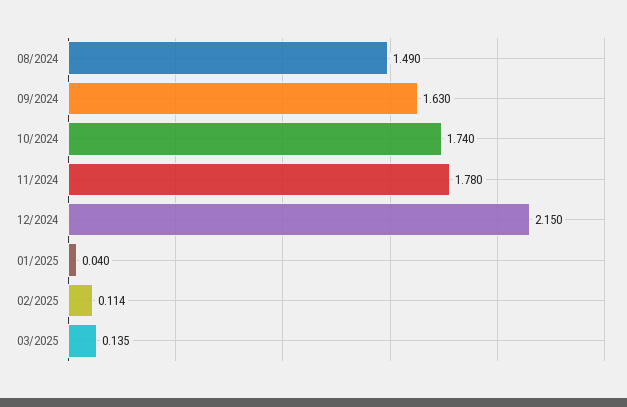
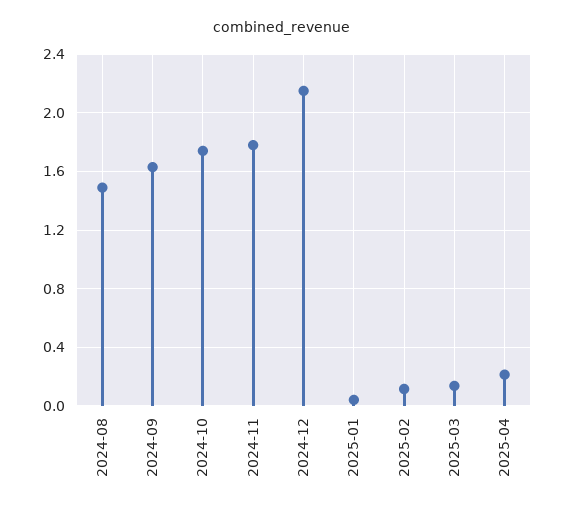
2025-04: none -> 0.2

